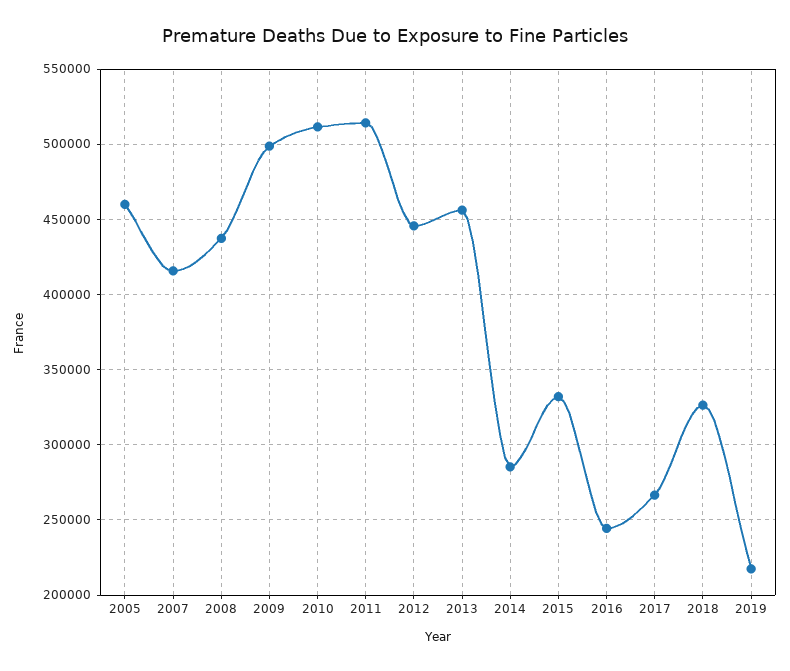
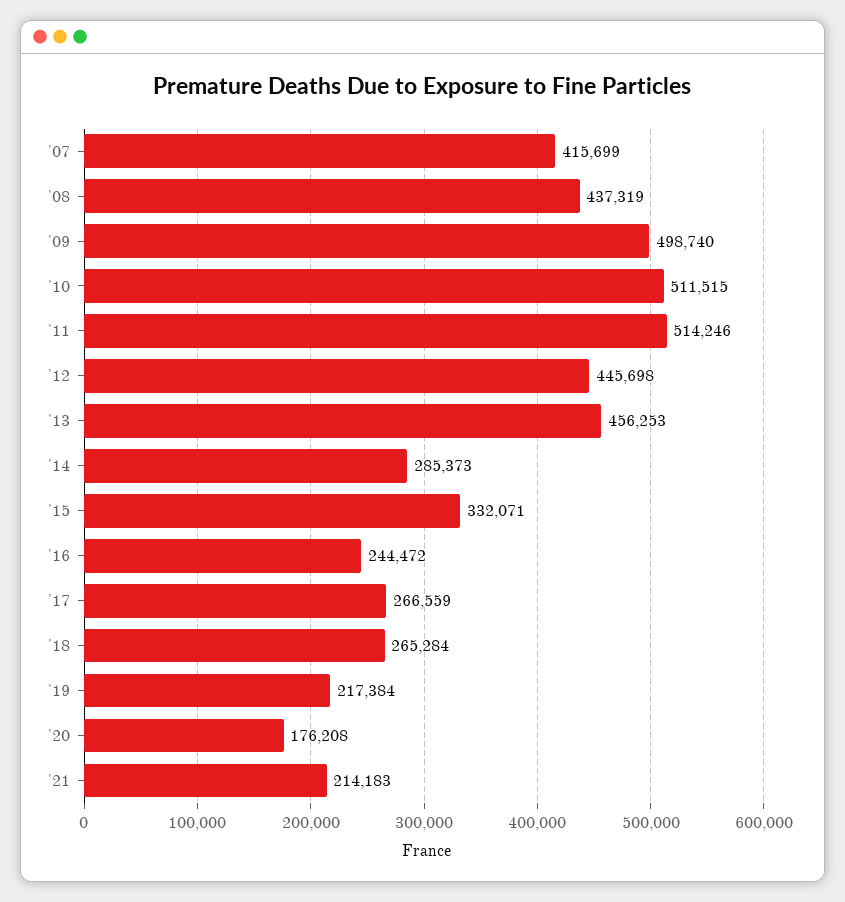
2005: 460000 -> none
2018: 325000 -> 265284
'20: none -> 176208
'21: none -> 214183

